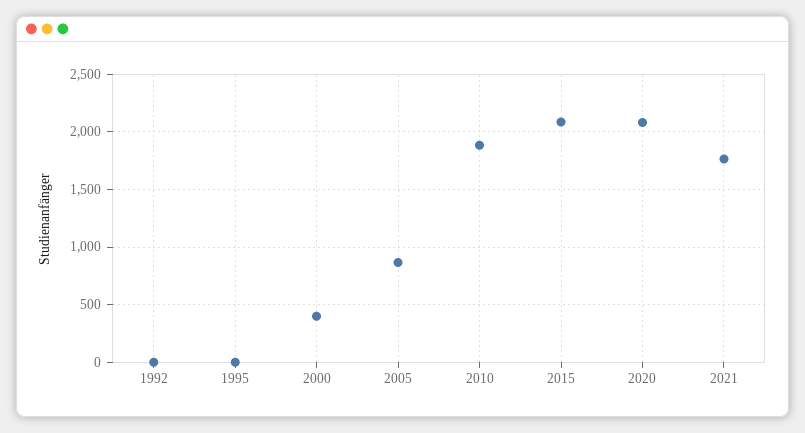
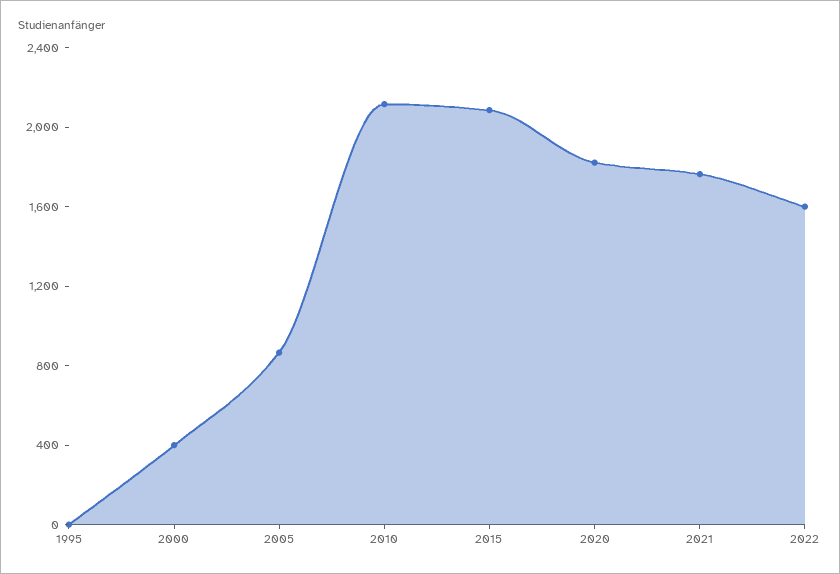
1992: 0 -> none
2010: 1900 -> 2100
2020: 2100 -> 1800
2022: none -> 1600

